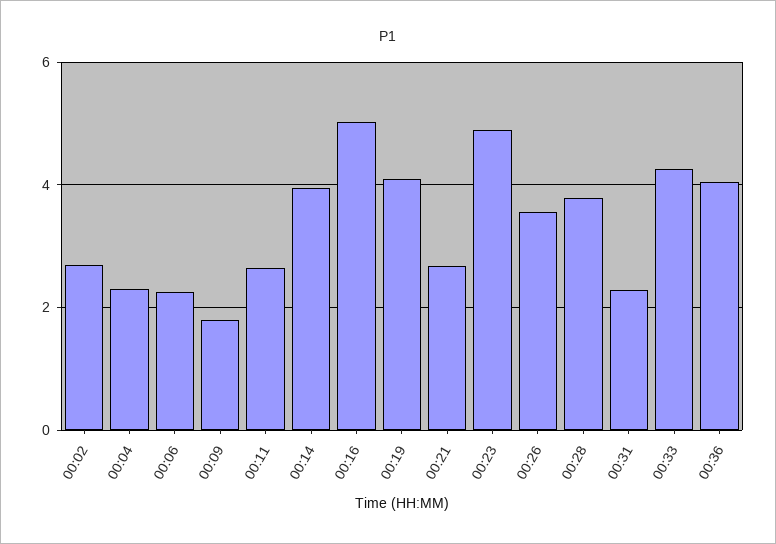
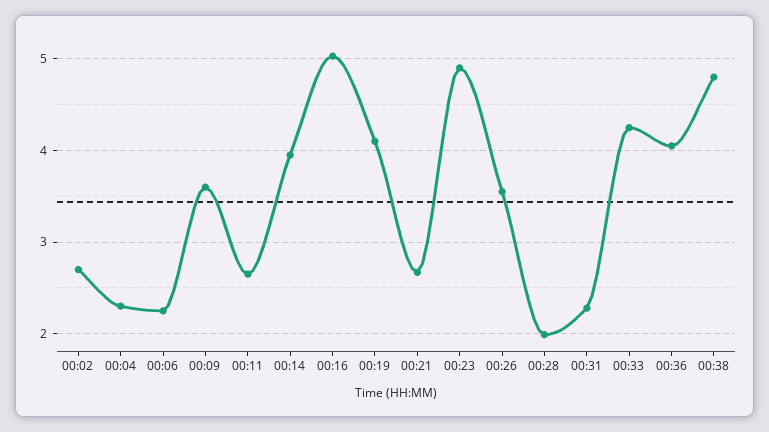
00:09: 1.8 -> 3.6
00:28: 3.8 -> 2
00:38: none -> 4.8

